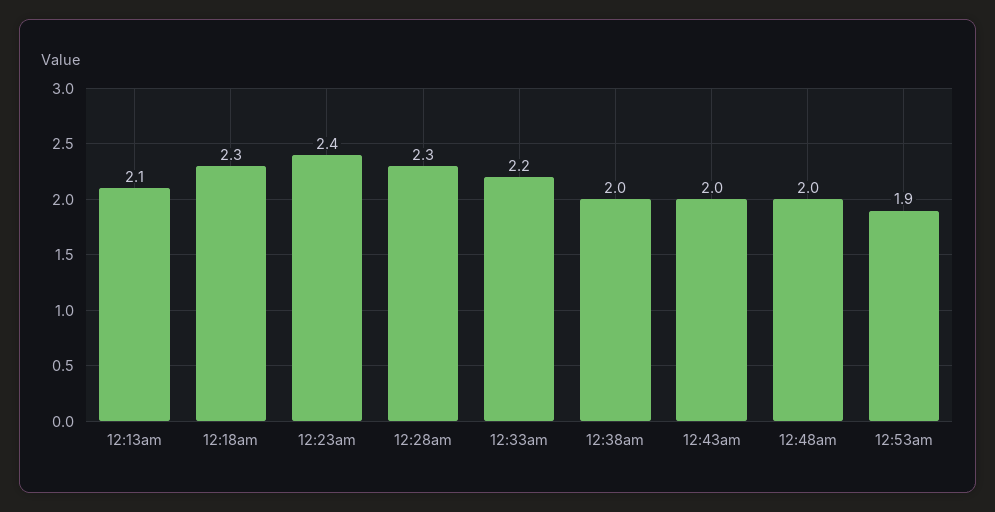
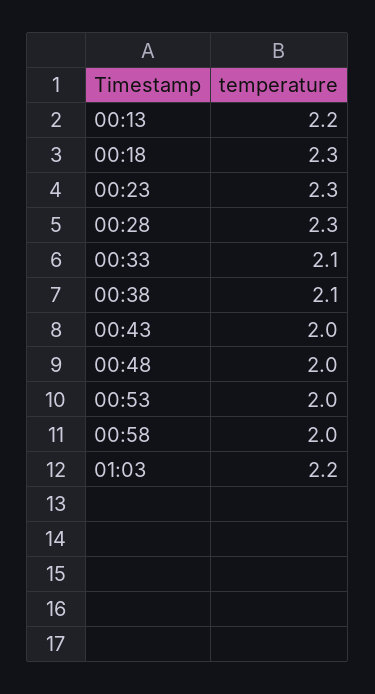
12:13am: 2.1 -> 2.2
12:23am: 2.4 -> 2.3
12:33am: 2.2 -> 2.1
12:38am: 2 -> 2.1
12:53am: 1.9 -> 2
00:58: none -> 2
01:03: none -> 2.2

